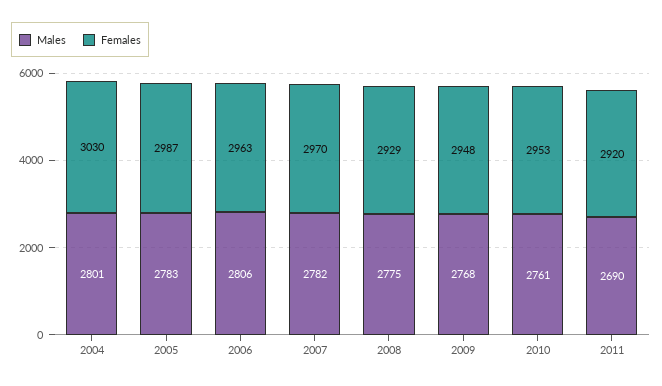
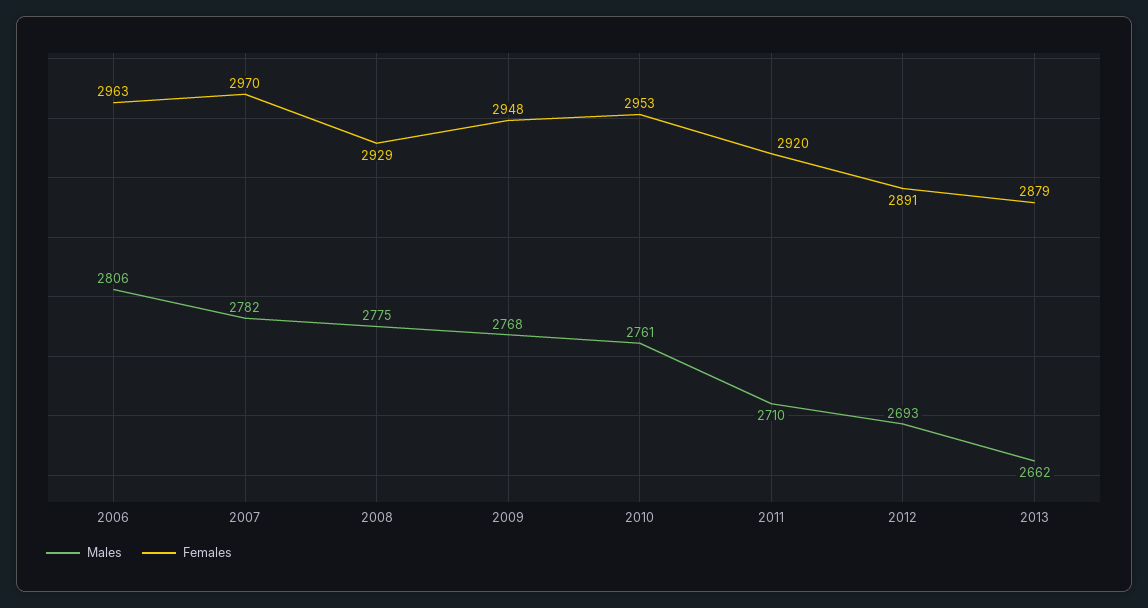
Males, 2004: 2801 -> none
Females, 2004: 3030 -> none
Males, 2005: 2783 -> none
Females, 2005: 2987 -> none
Males, 2011: 2690 -> 2710
Males, 2012: none -> 2693
Females, 2012: none -> 2891
Males, 2013: none -> 2662
Females, 2013: none -> 2879

